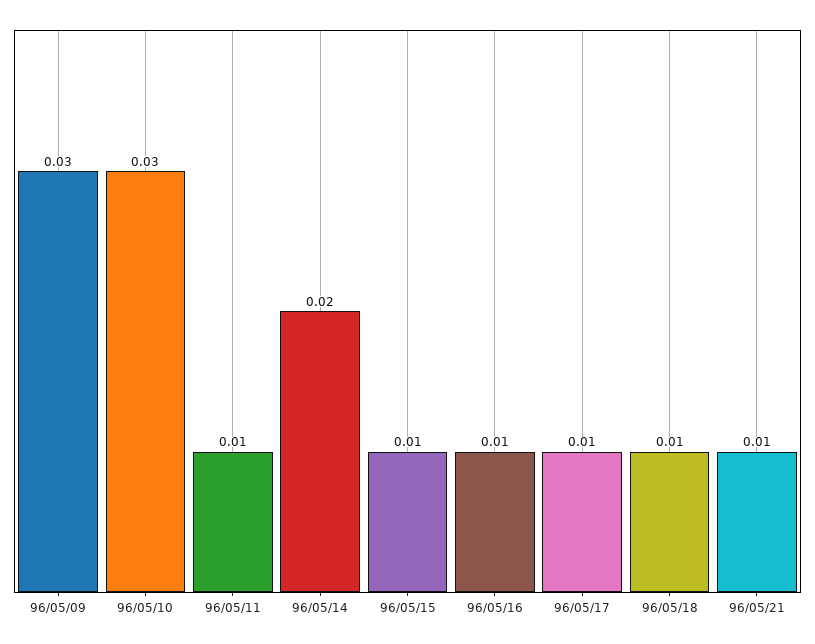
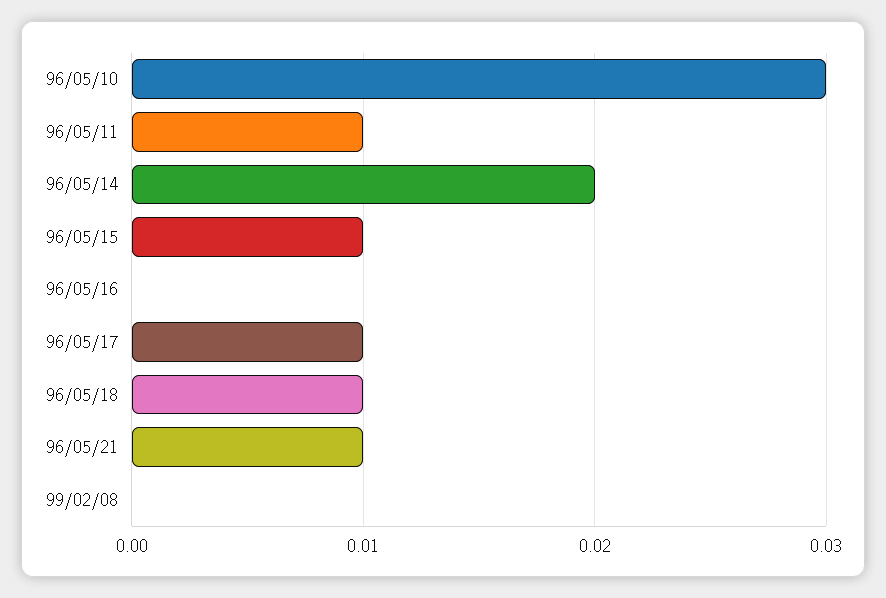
96/05/09: 0.03 -> none
96/05/16: 0.01 -> 0
99/02/08: none -> 0

